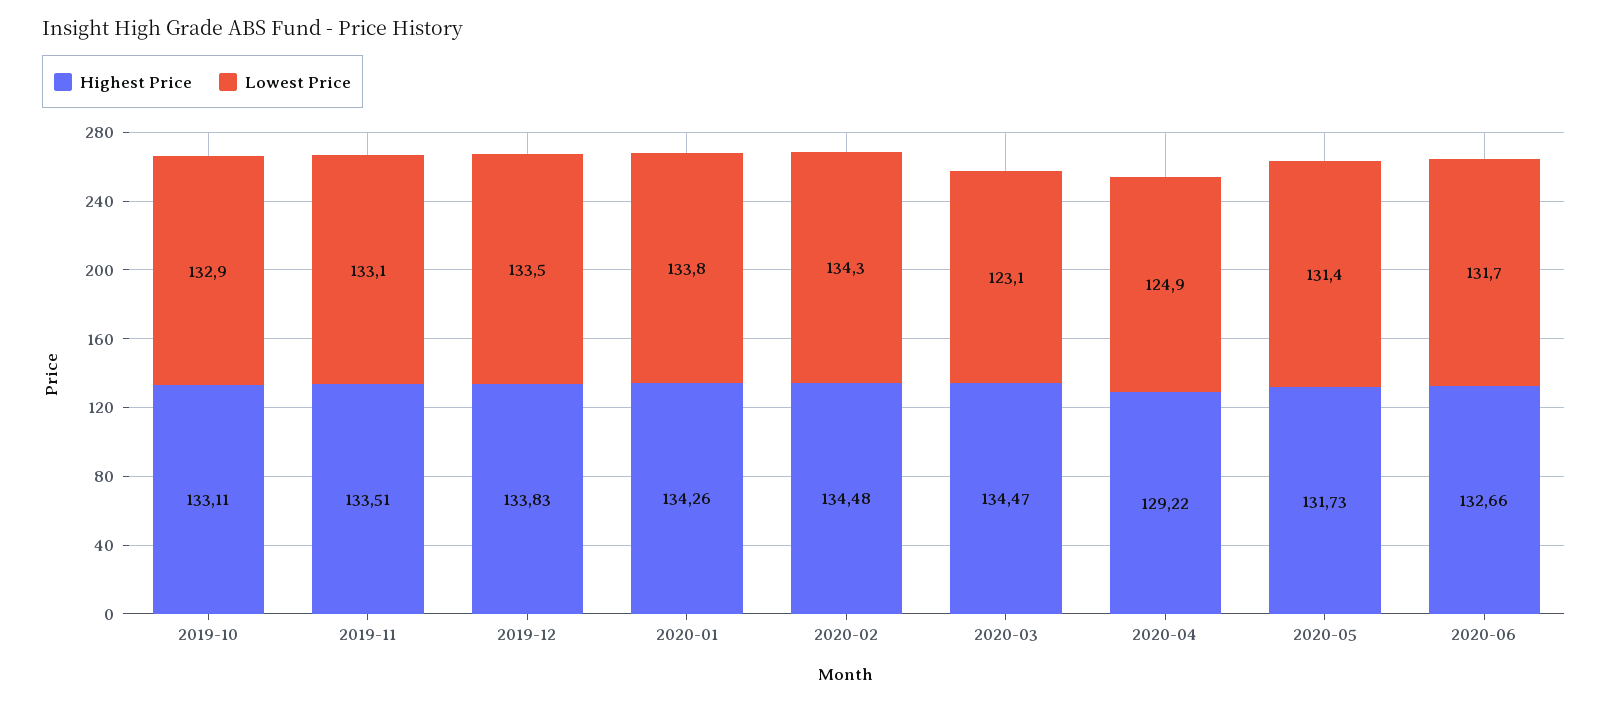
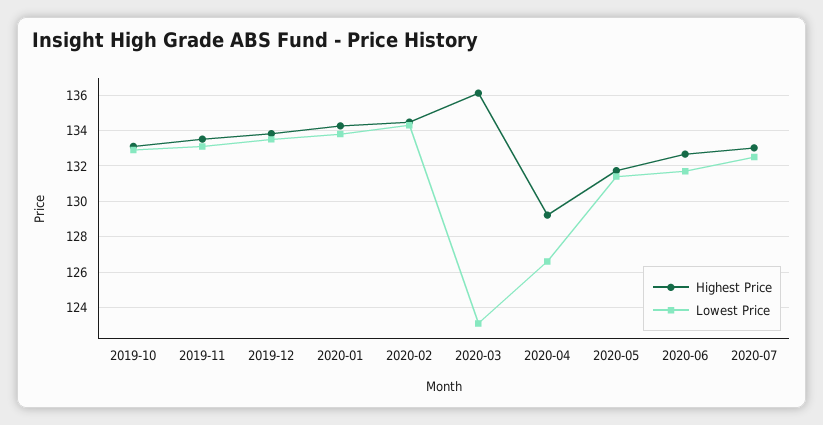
Highest Price, 2020-03: 134.47 -> 136
Lowest Price, 2020-04: 124.9 -> 126.5
Highest Price, 2020-07: none -> 133
Lowest Price, 2020-07: none -> 132.5

